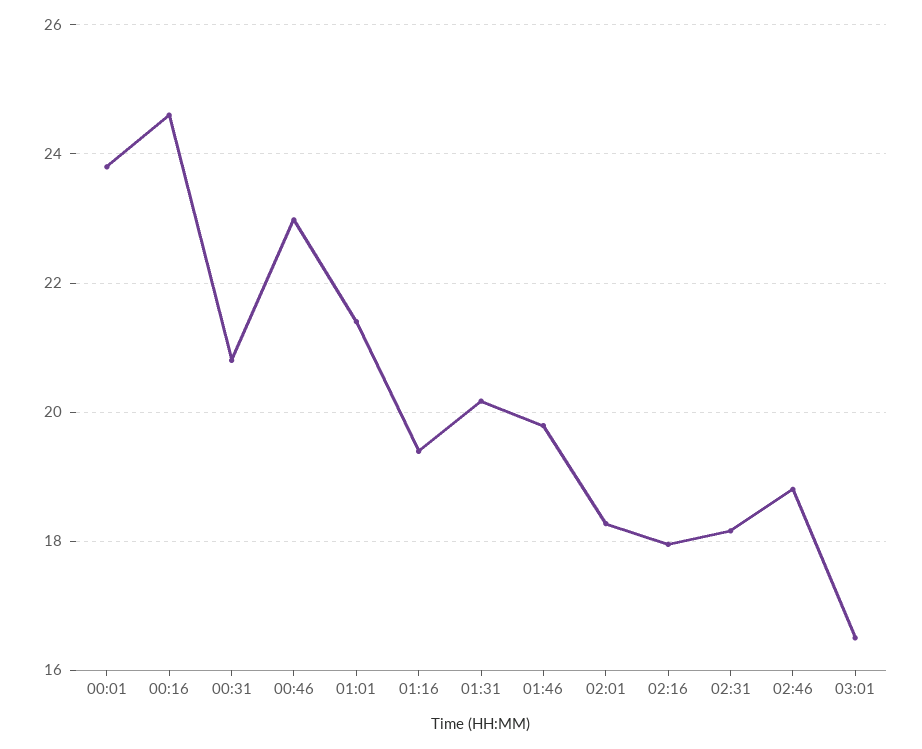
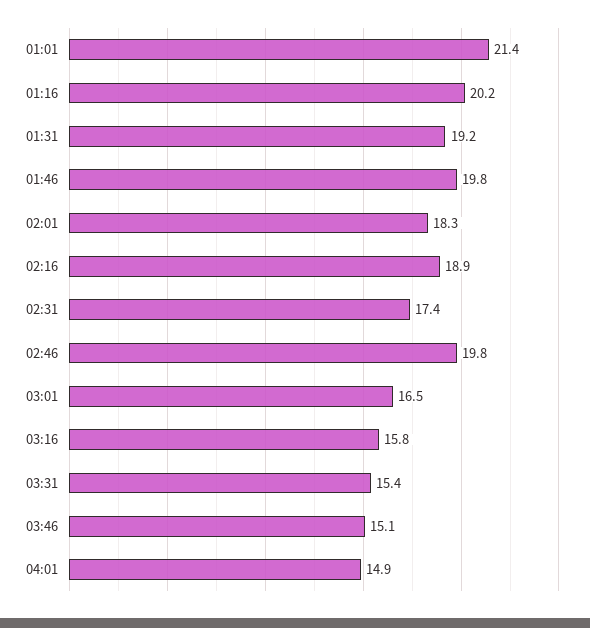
00:01: 23.8 -> none
00:16: 24.6 -> none
00:31: 20.8 -> none
00:46: 23 -> none
01:16: 19.4 -> 20.2
01:31: 20.2 -> 19.2
02:16: 18 -> 18.9
02:31: 18.2 -> 17.4
02:46: 18.8 -> 19.8
03:16: none -> 15.8
03:31: none -> 15.4
03:46: none -> 15.1
04:01: none -> 14.9

